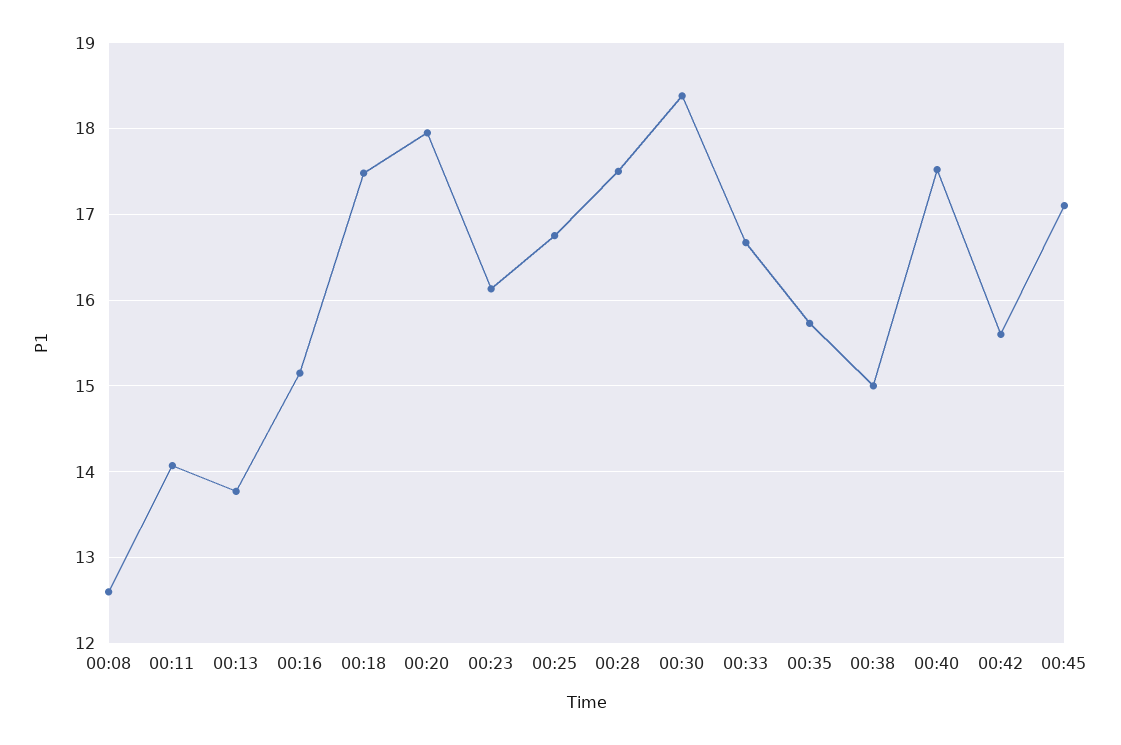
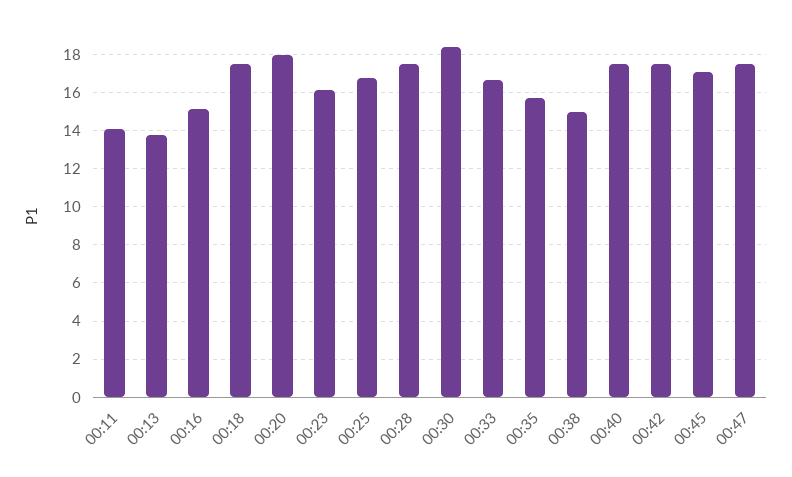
00:08: 12.6 -> none
00:42: 15.6 -> 17.5
00:47: none -> 17.5

